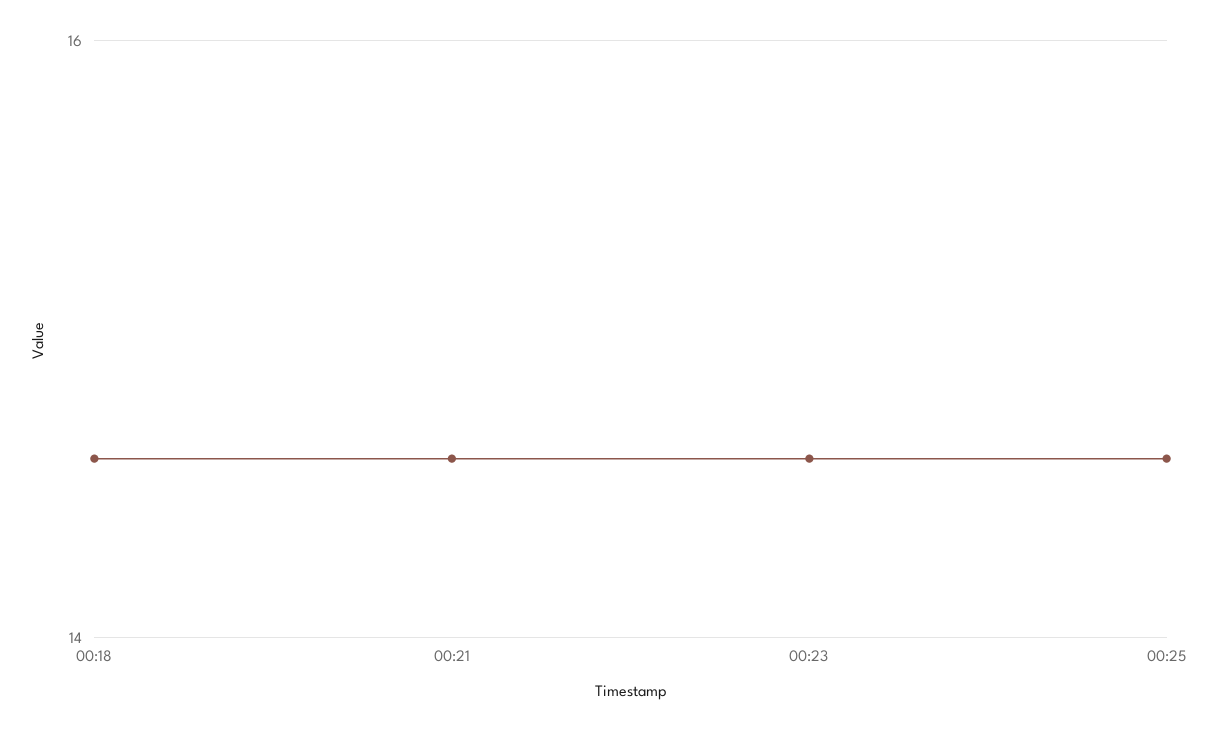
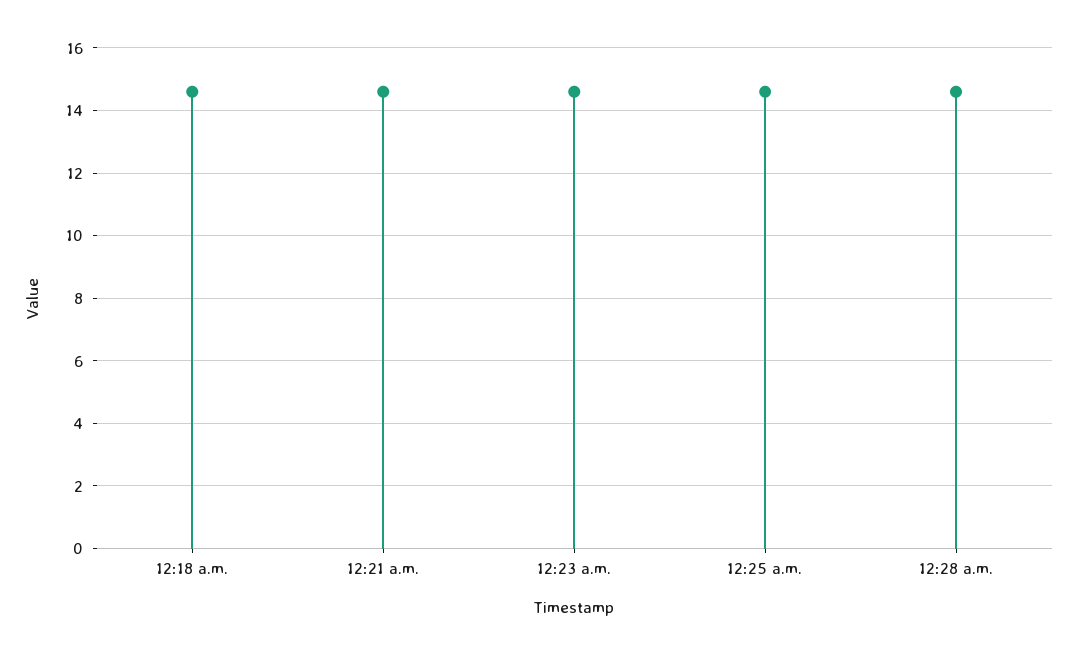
12:28 a.m.: none -> 14.5

